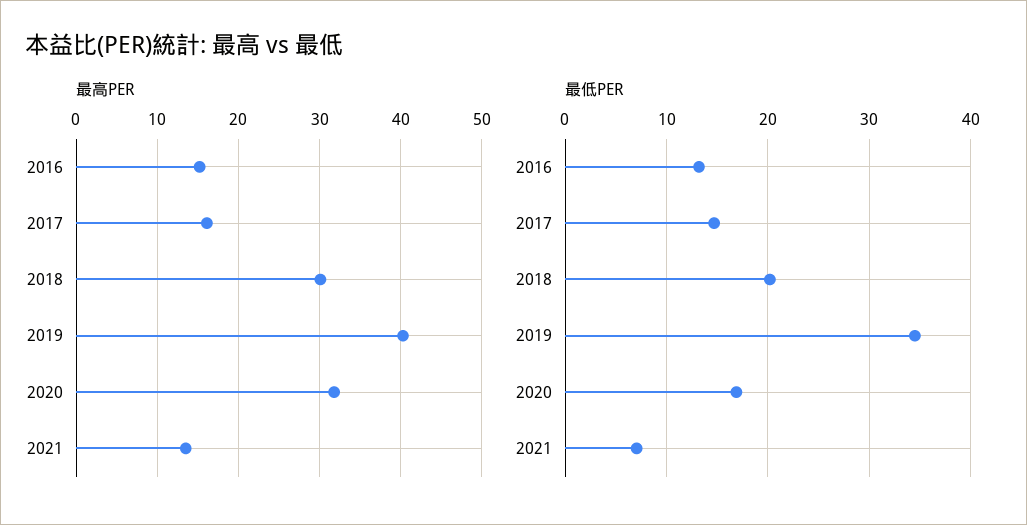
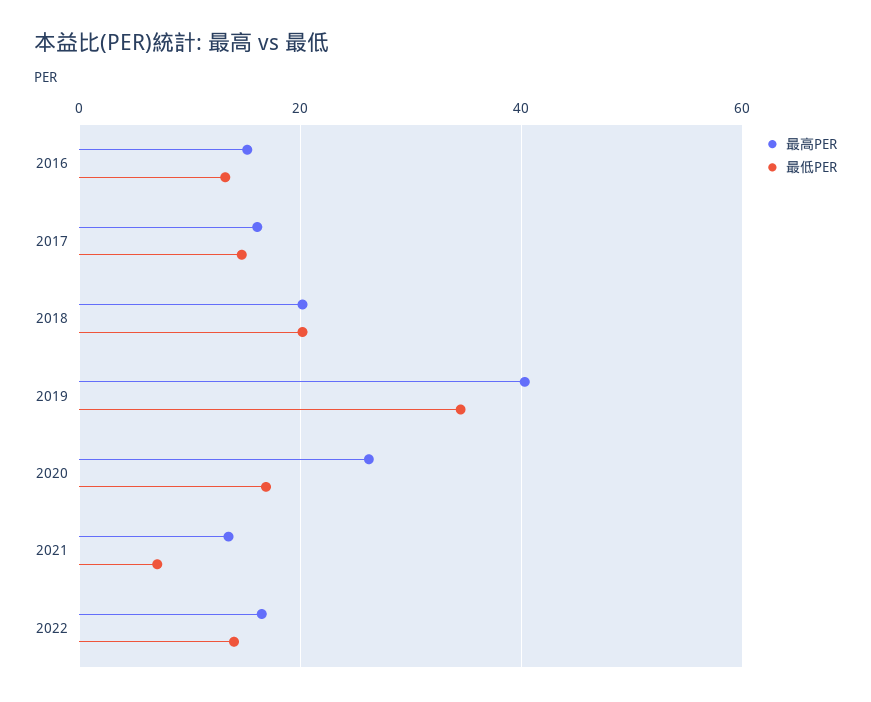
最高PER, 2018: 30 -> 20
最高PER, 2020: 32 -> 26
最高PER, 2022: none -> 16
最低PER, 2022: none -> 14

